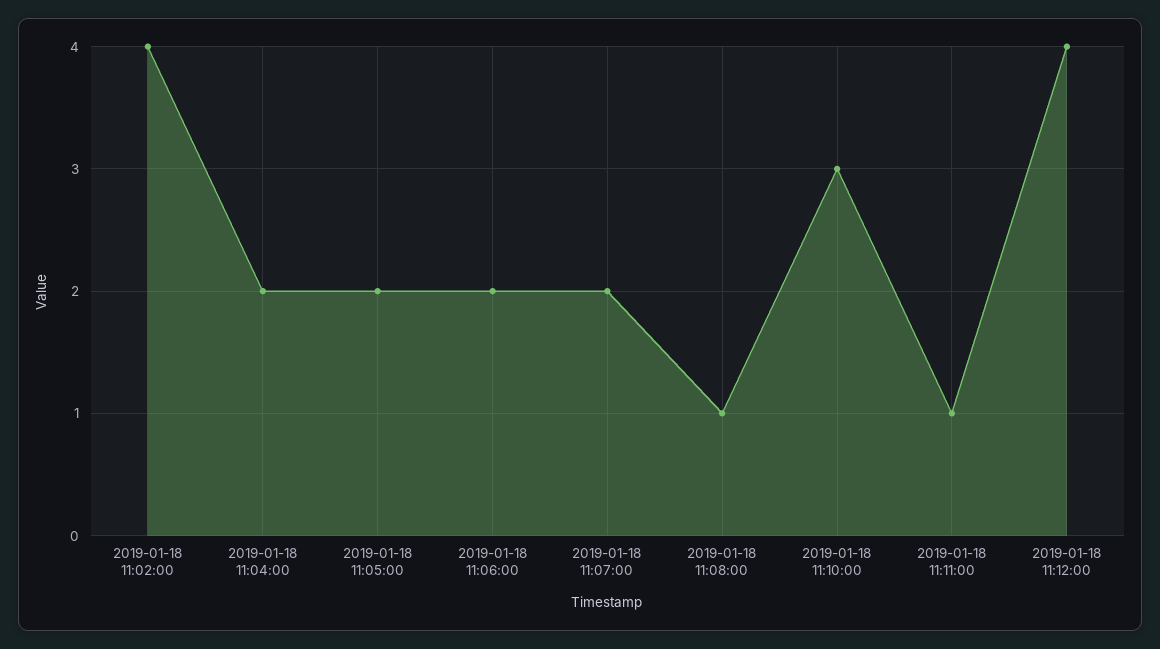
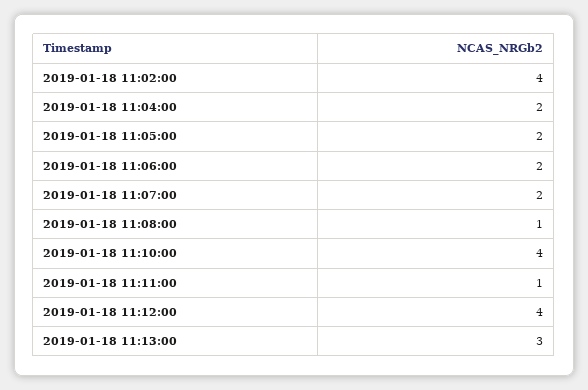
2019-01-18 11:10:00: 3 -> 4
2019-01-18 11:13:00: none -> 3

